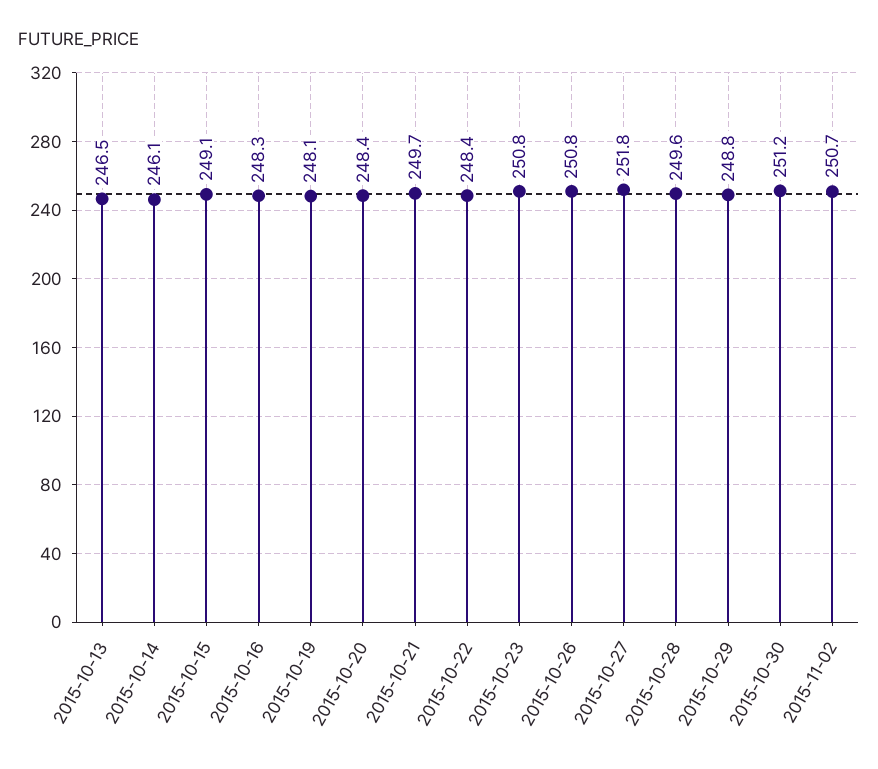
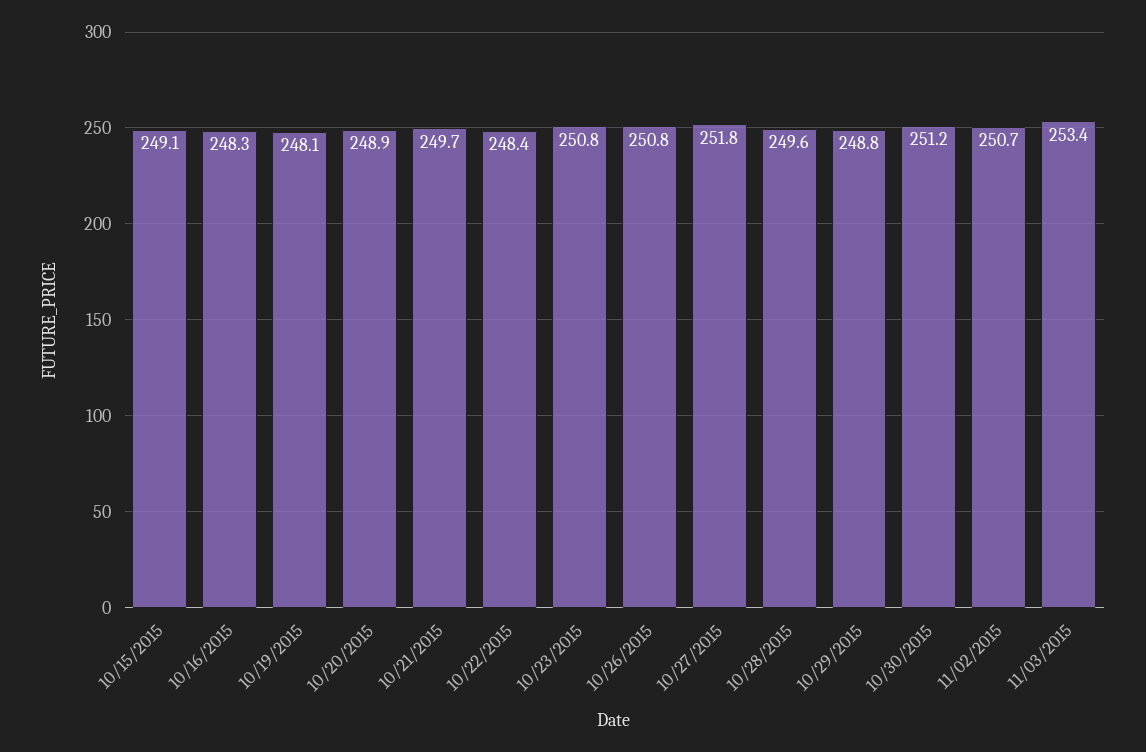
2015-10-13: 246.5 -> none
2015-10-14: 246.1 -> none
2015-10-20: 248.4 -> 248.9
11/03/2015: none -> 253.4

